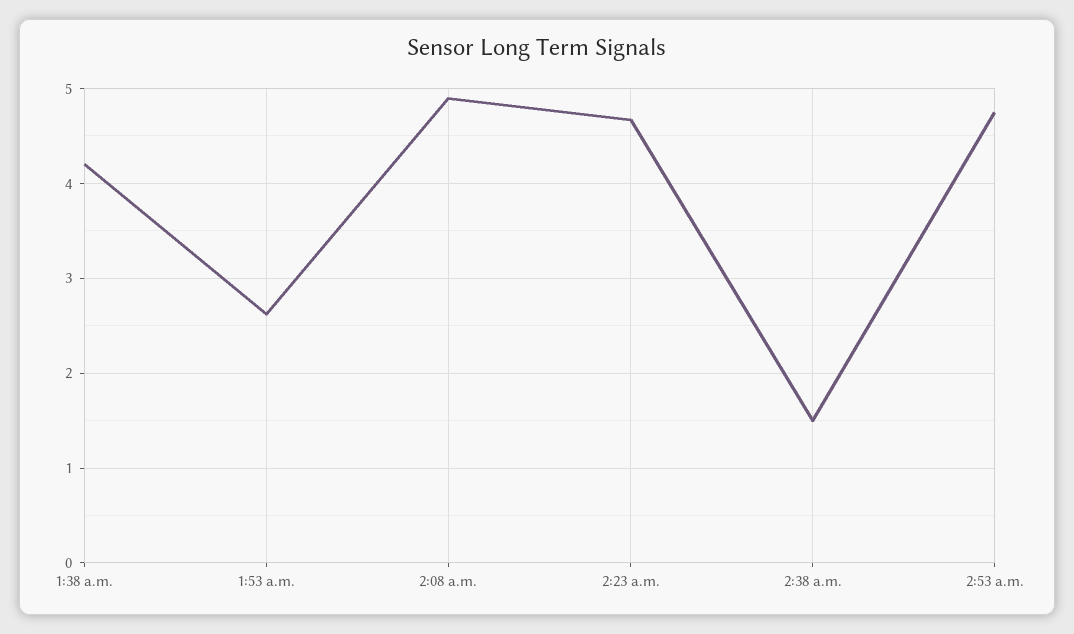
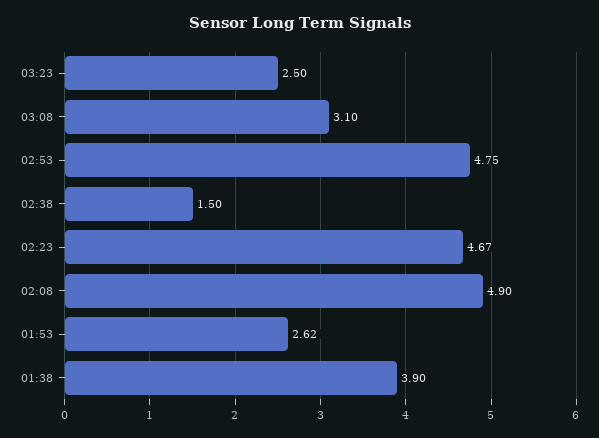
1:38 a.m.: 4.2 -> 3.9
03:23: none -> 2.5
03:08: none -> 3.1

